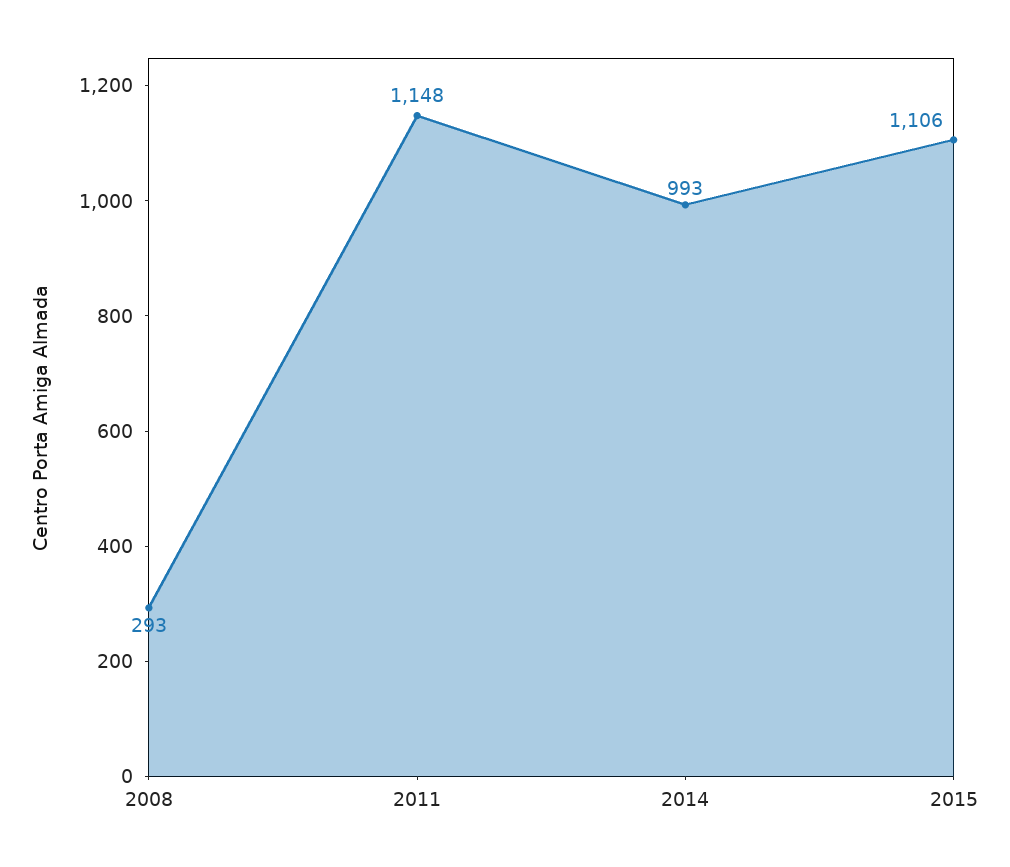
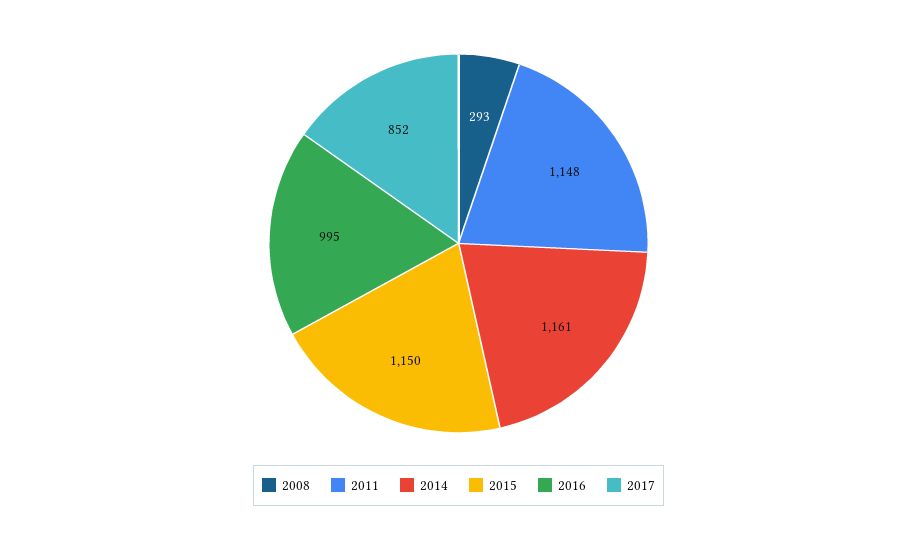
2014: 993 -> 1161
2015: 1106 -> 1150
2016: none -> 995
2017: none -> 852

